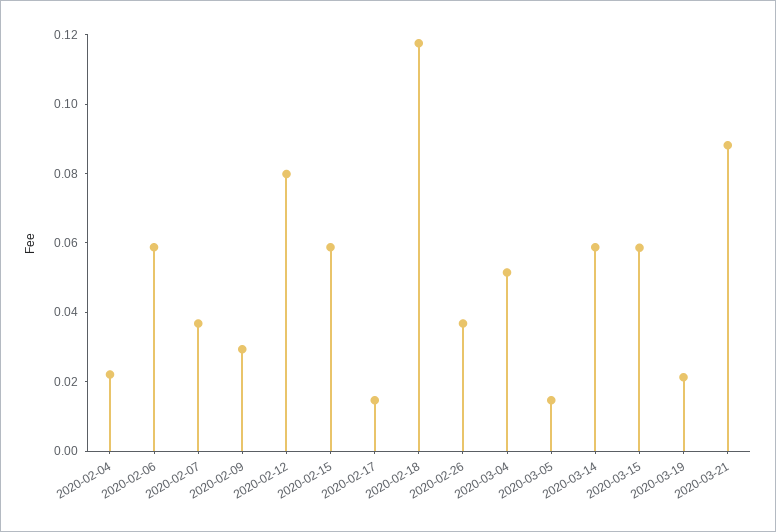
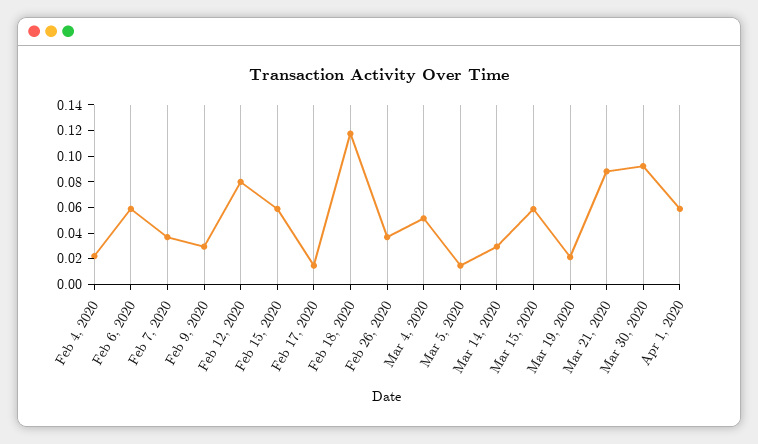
2020-03-14: 0.06 -> 0.03
Mar 30, 2020: none -> 0.09
Apr 1, 2020: none -> 0.06

